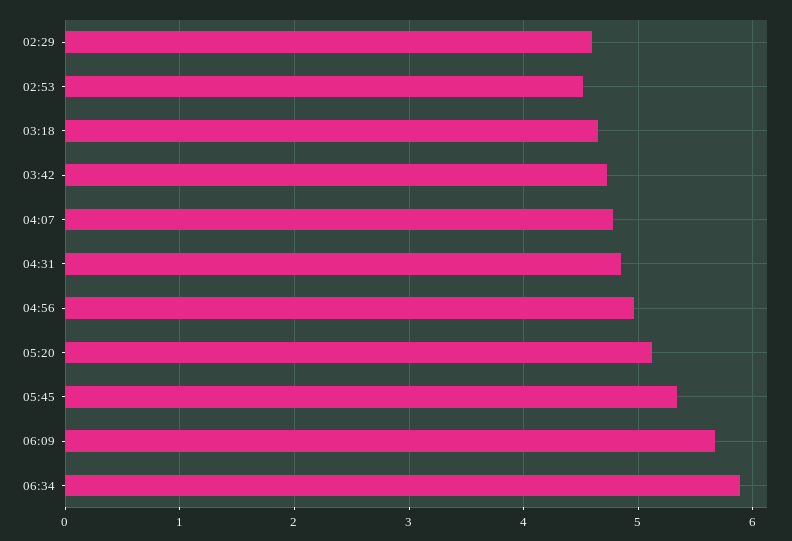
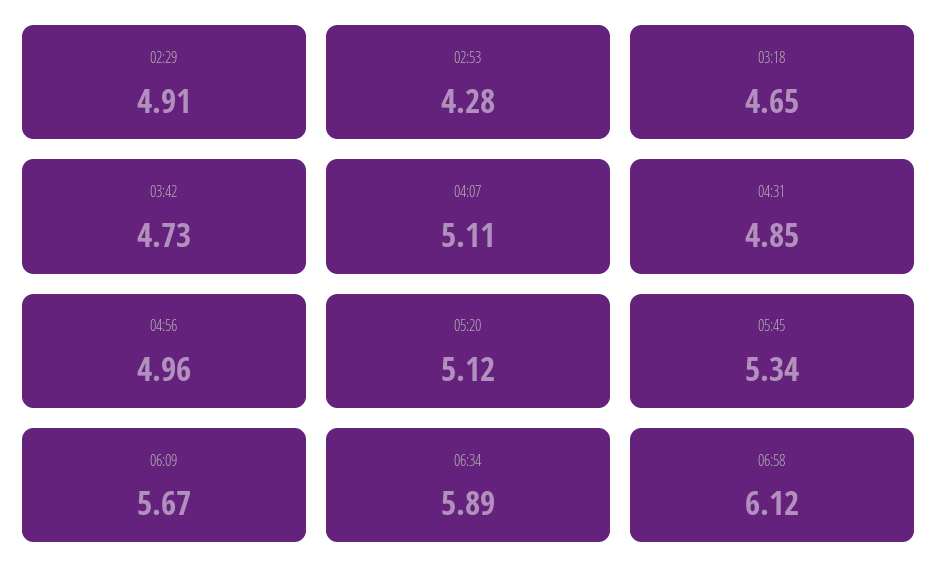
02:29: 4.6 -> 4.91
02:53: 4.5 -> 4.28
04:07: 4.8 -> 5.11
06:58: none -> 6.12

